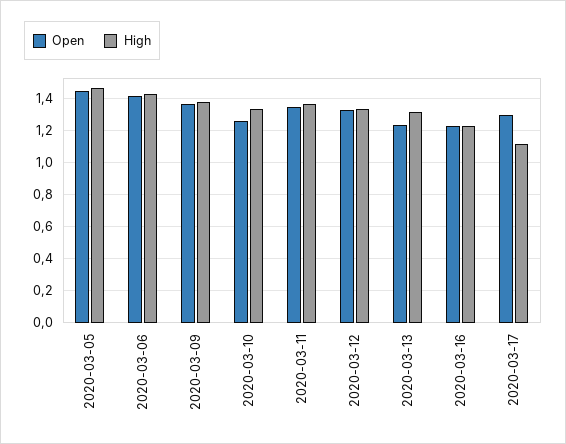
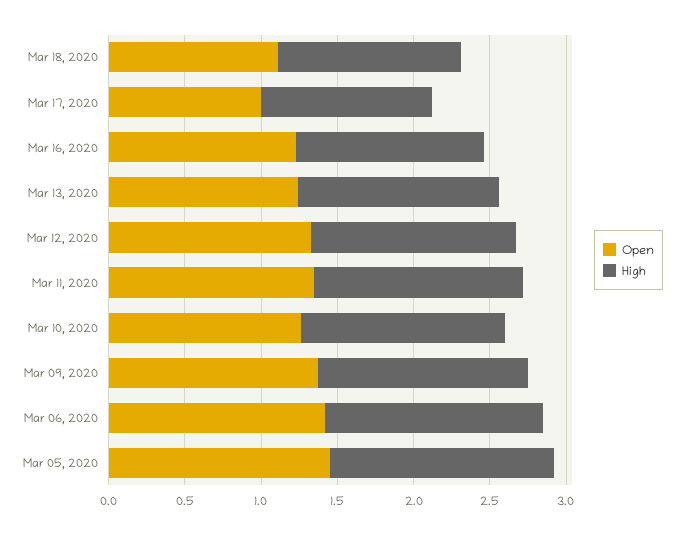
Open, 2020-03-17: 1.3 -> 1
Open, Mar 18, 2020: none -> 1.1
High, Mar 18, 2020: none -> 1.2

